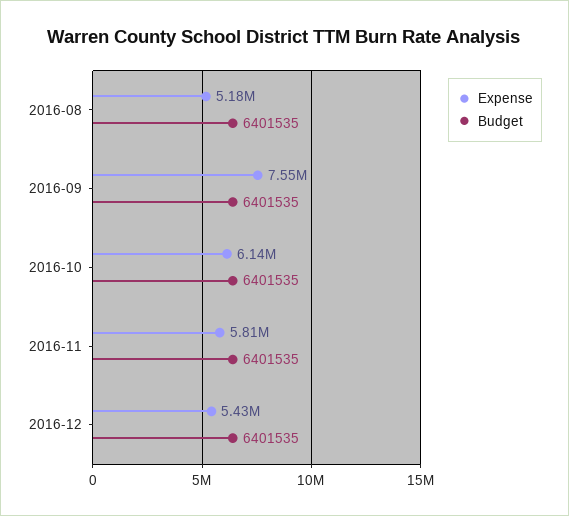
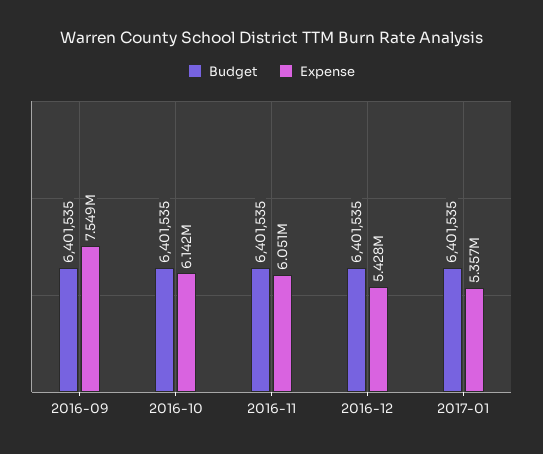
Expense, 2016-08: 5180000 -> none
Budget, 2016-08: 6401535 -> none
Expense, 2016-11: 5810000 -> 6051000
Budget, 2017-01: none -> 6401535
Expense, 2017-01: none -> 5357000

